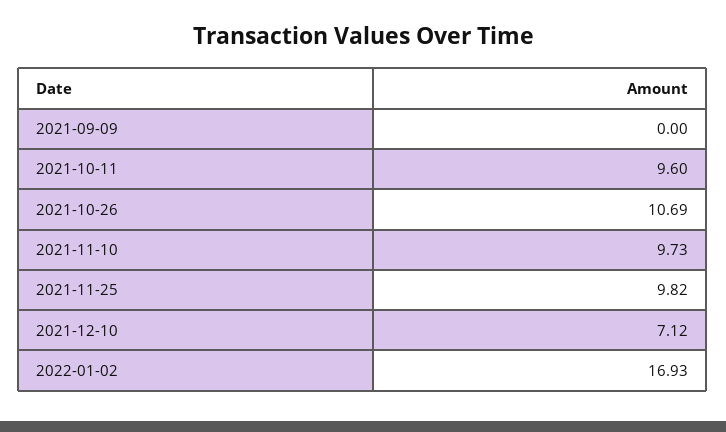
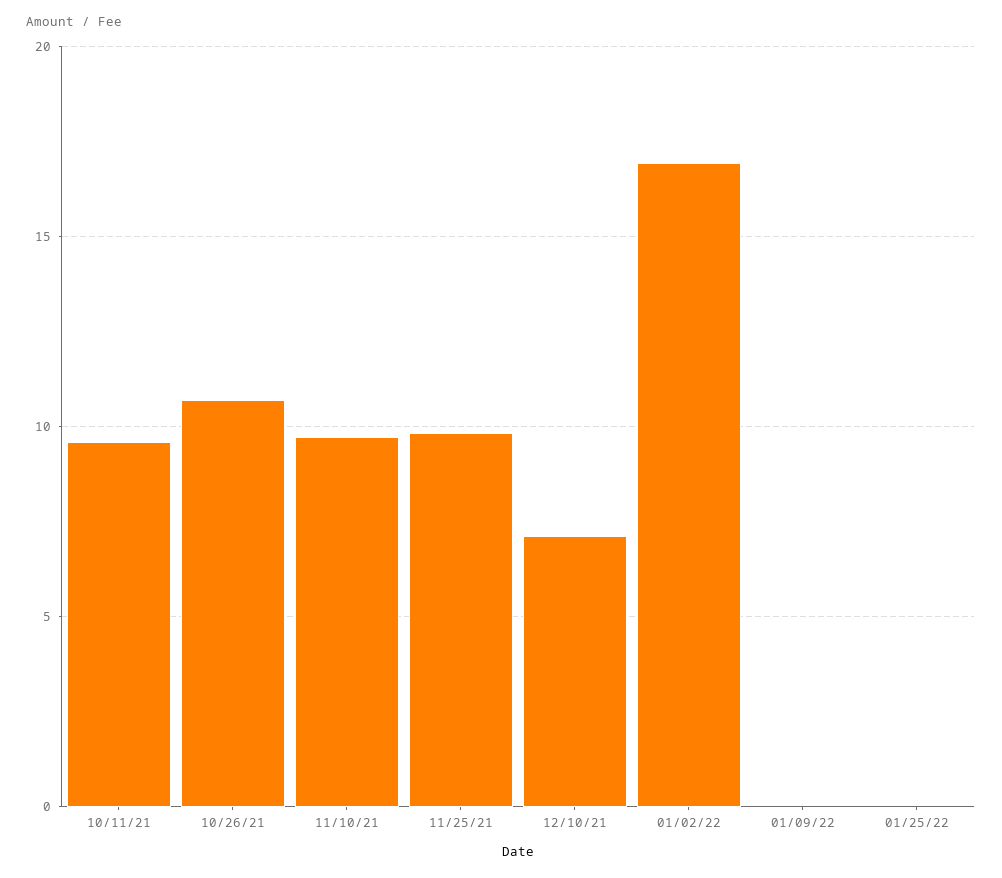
2021-09-09: 0 -> none
01/09/22: none -> 0
01/25/22: none -> 0

